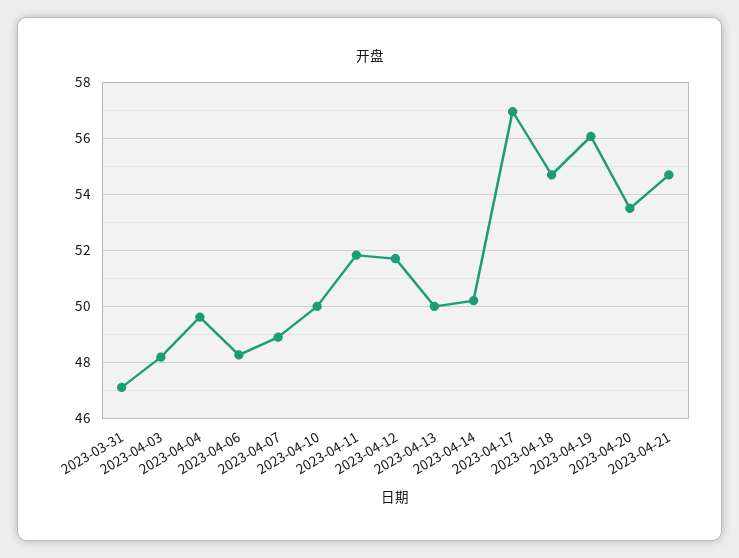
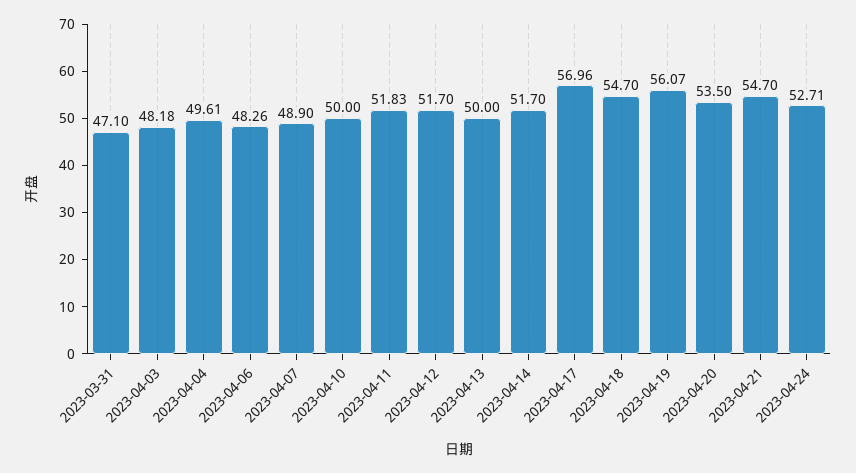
2023-04-14: 50.25 -> 51.7
2023-04-24: none -> 52.71

